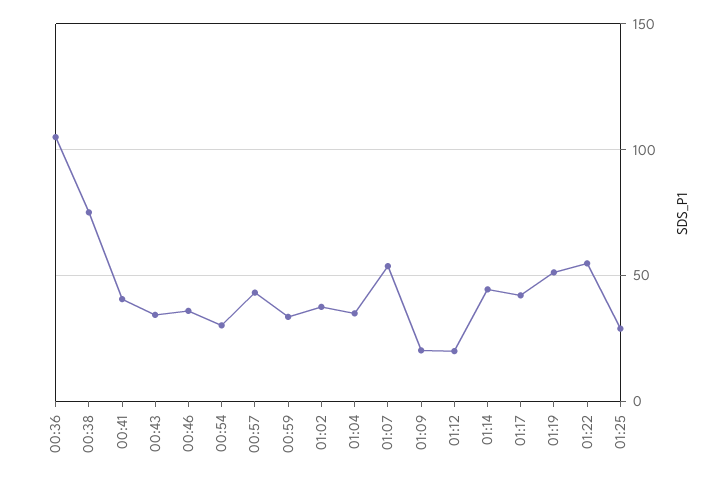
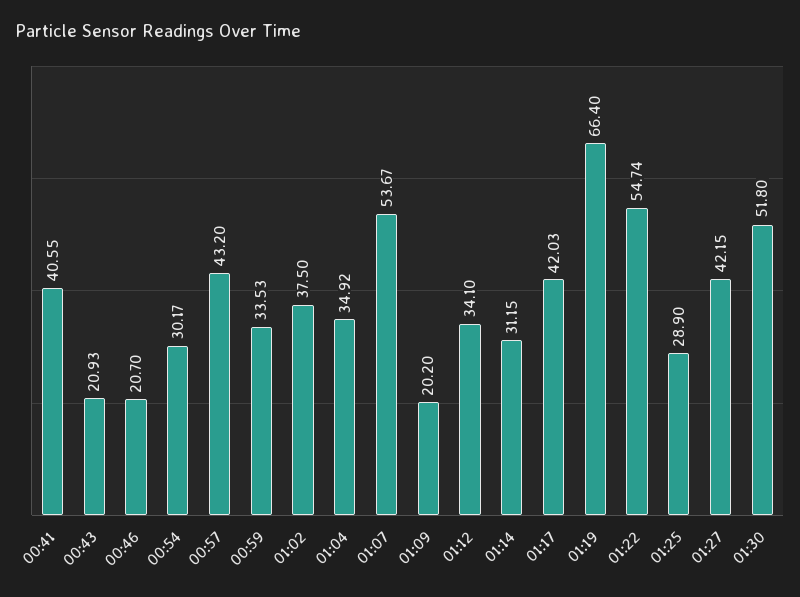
00:36: 105 -> none
00:38: 75 -> none
00:43: 35 -> 20.93
00:46: 35 -> 20.7
01:12: 20 -> 34.1
01:14: 45 -> 31.15
01:19: 50 -> 66.4
01:27: none -> 42.15
01:30: none -> 51.8

